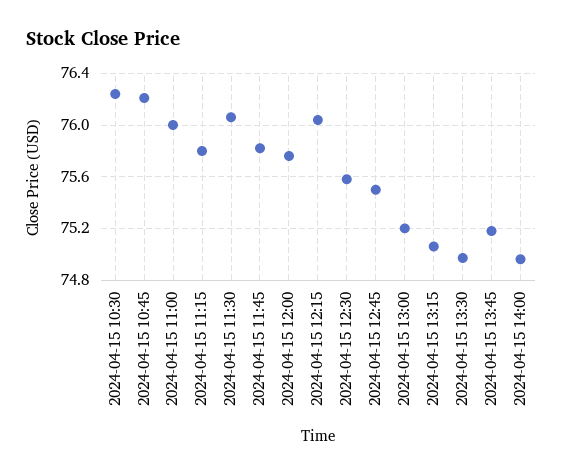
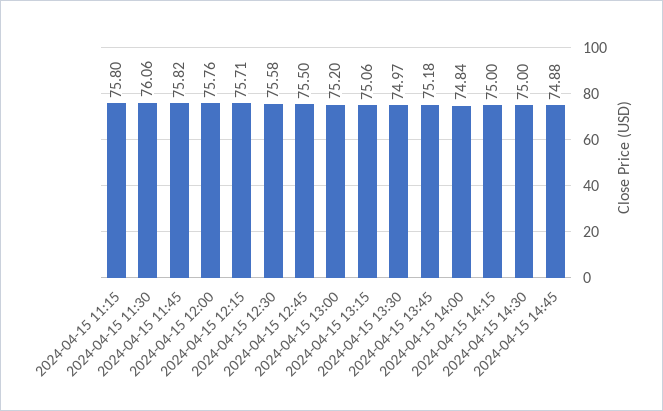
2024-04-15 10:30: 76.25 -> none
2024-04-15 10:45: 76.2 -> none
2024-04-15 11:00: 76 -> none
2024-04-15 12:15: 76.05 -> 75.71
2024-04-15 14:00: 74.95 -> 74.84
2024-04-15 14:15: none -> 75
2024-04-15 14:30: none -> 75
2024-04-15 14:45: none -> 74.88

